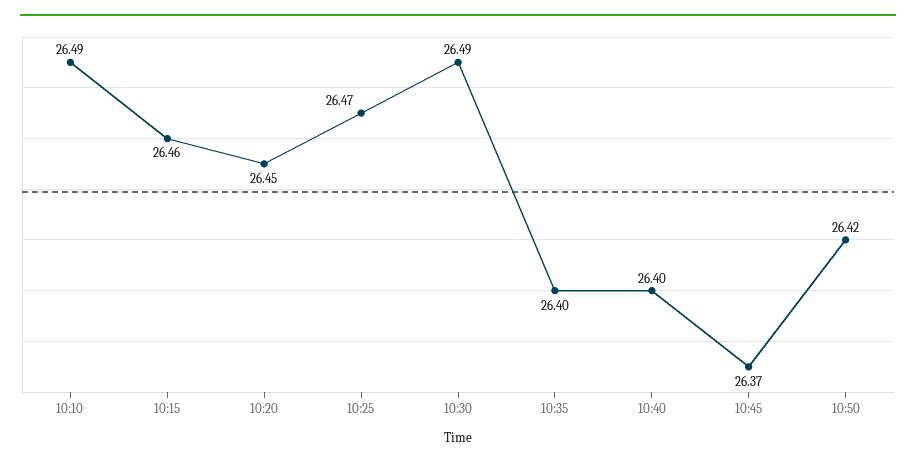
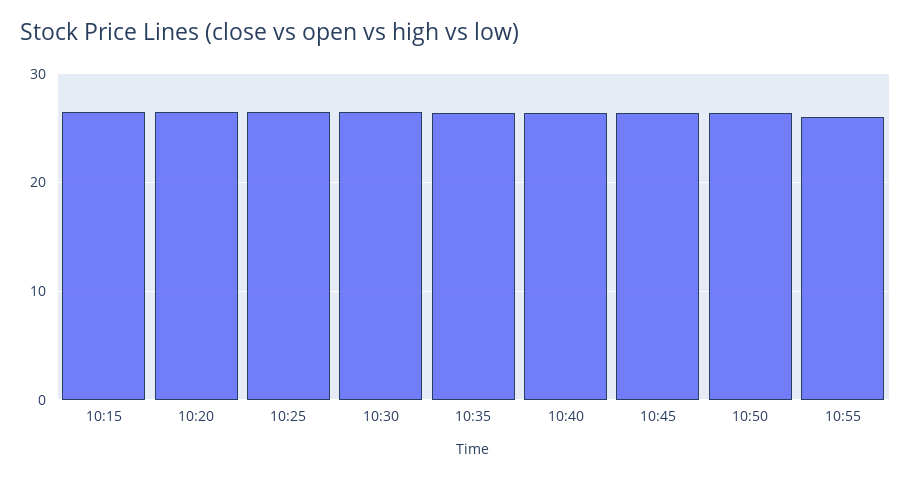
10:10: 26.49 -> none
10:55: none -> 26

